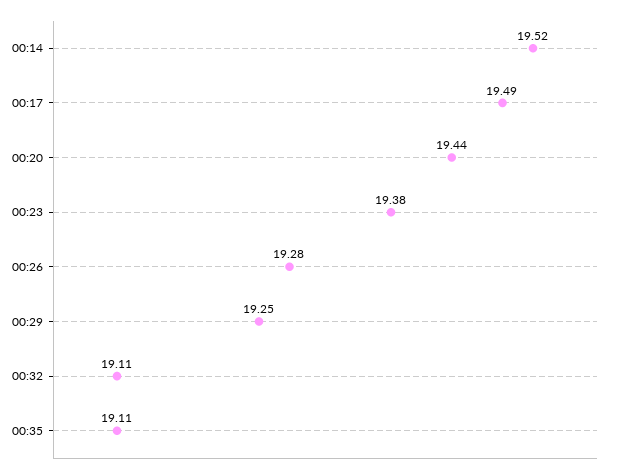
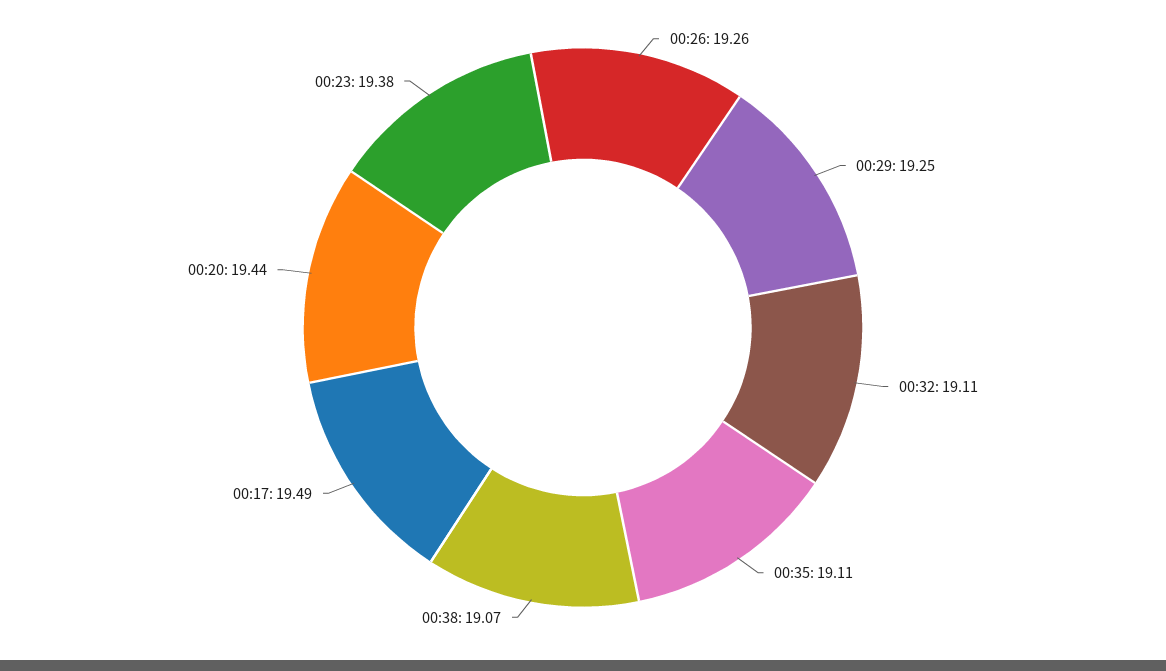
00:14: 19.52 -> none
00:26: 19.28 -> 19.26
00:38: none -> 19.07

